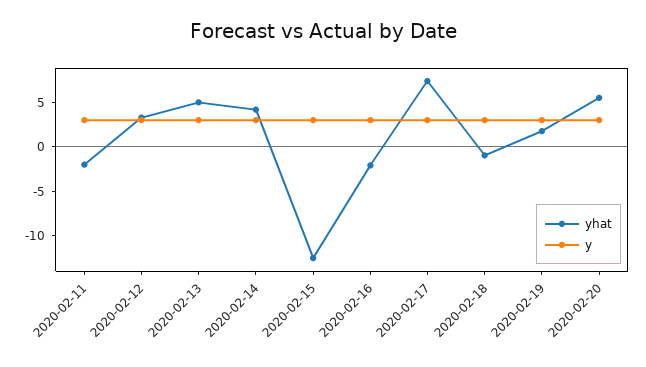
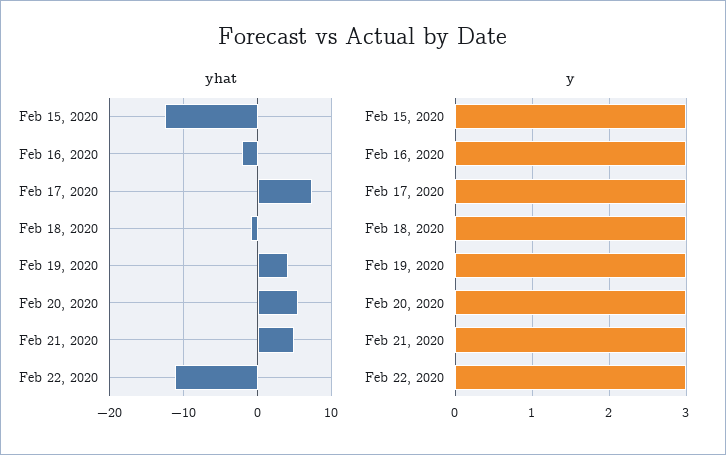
yhat, 2020-02-11: -2 -> none
y, 2020-02-11: 3 -> none
yhat, 2020-02-12: 3 -> none
y, 2020-02-12: 3 -> none
yhat, 2020-02-13: 5 -> none
y, 2020-02-13: 3 -> none
yhat, 2020-02-14: 4 -> none
y, 2020-02-14: 3 -> none
yhat, 2020-02-19: 2 -> 4
yhat, Feb 21, 2020: none -> 5
yhat, Feb 22, 2020: none -> -11
y, Feb 21, 2020: none -> 3
y, Feb 22, 2020: none -> 3

